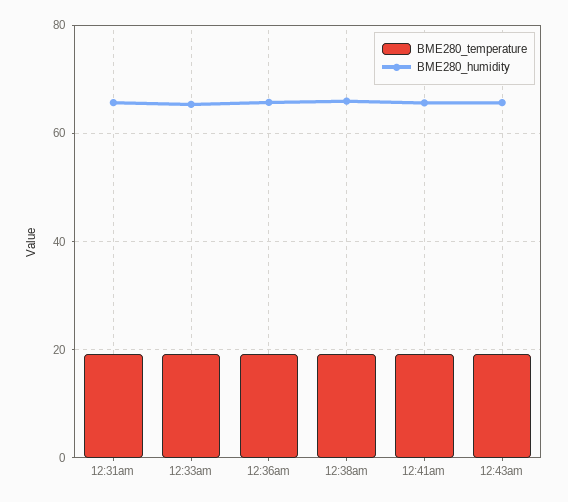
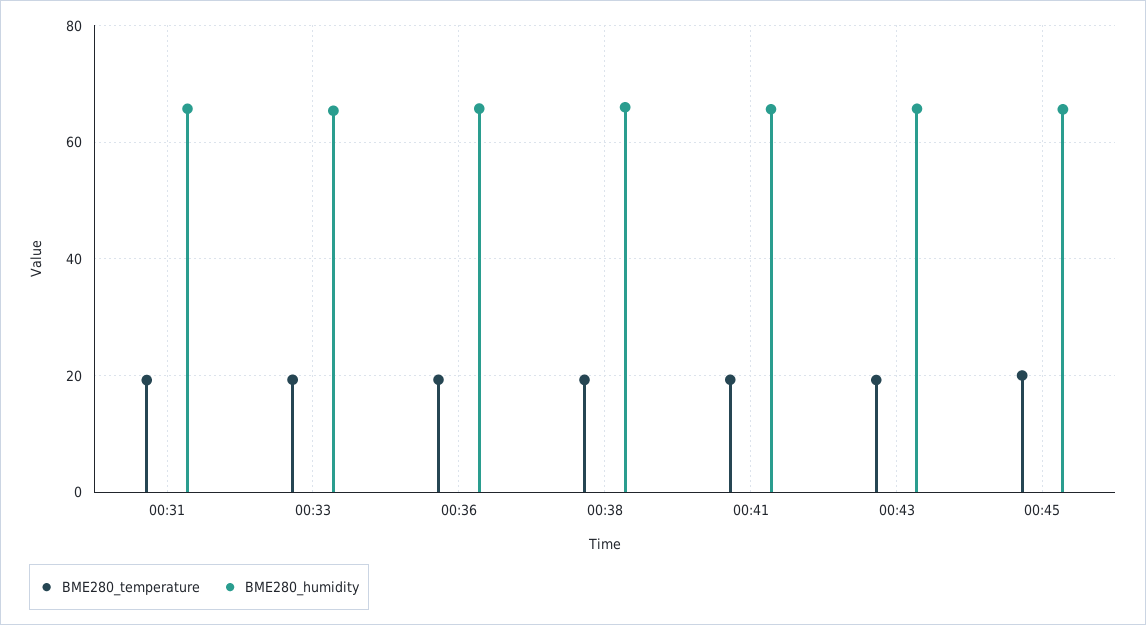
BME280_temperature, 00:45: none -> 20
BME280_humidity, 00:45: none -> 66

